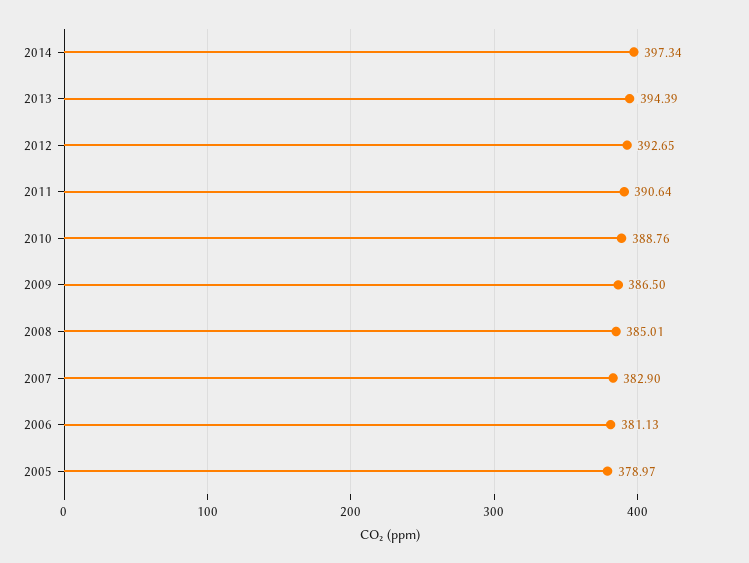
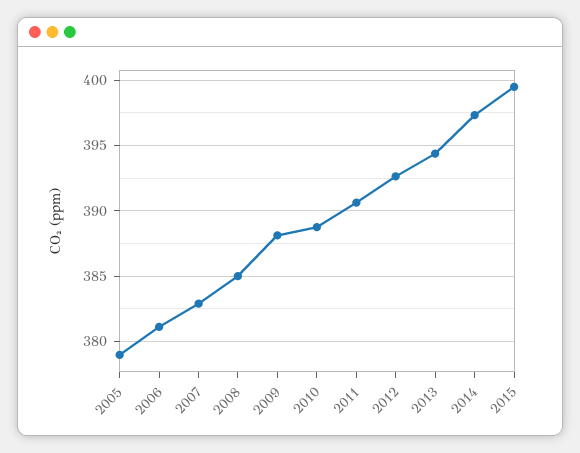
2009: 386.5 -> 388
2015: none -> 399.5

